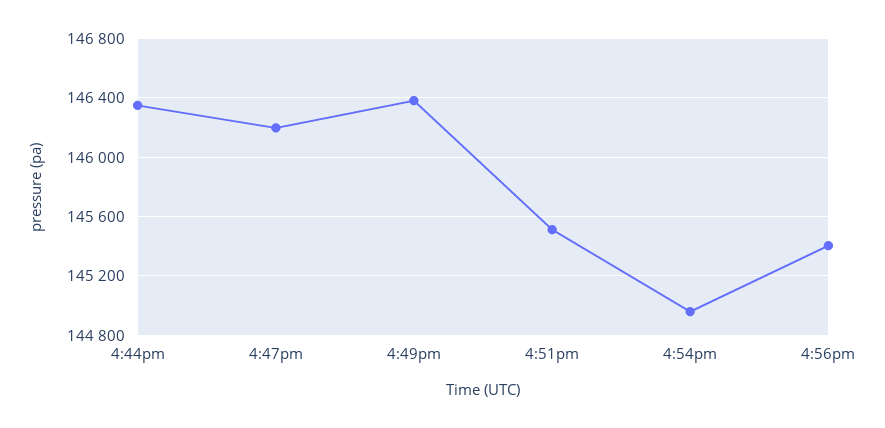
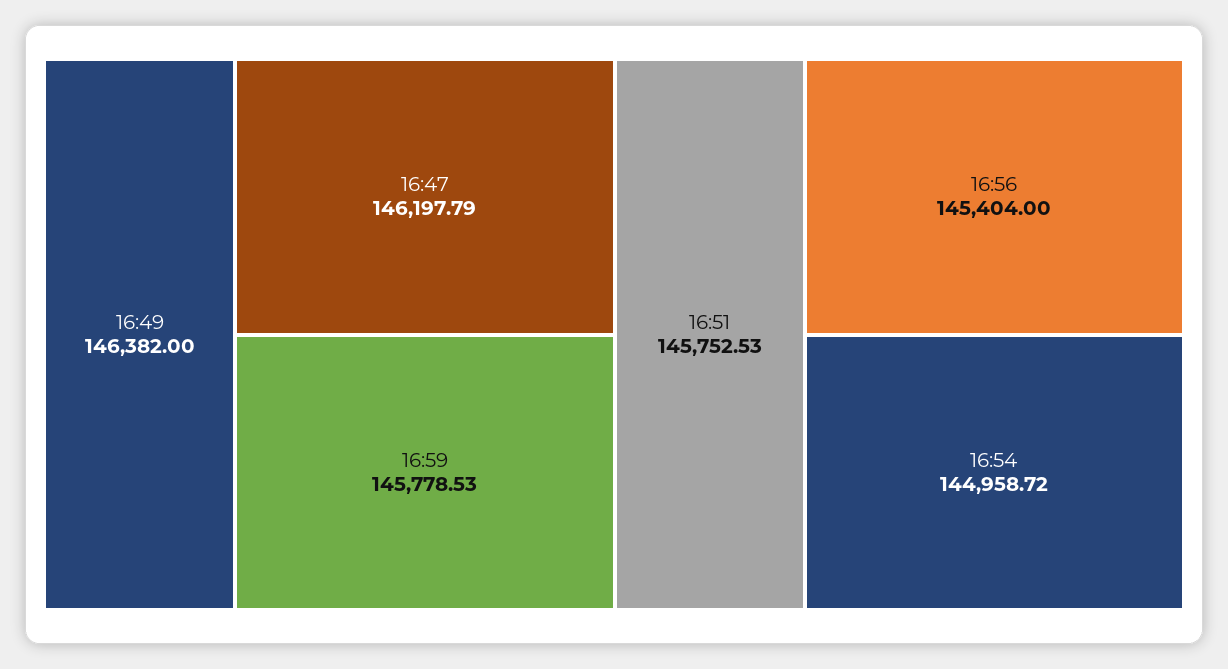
4:44pm: 146350 -> none
4:51pm: 145500 -> 145752.53
16:59: none -> 145778.53

